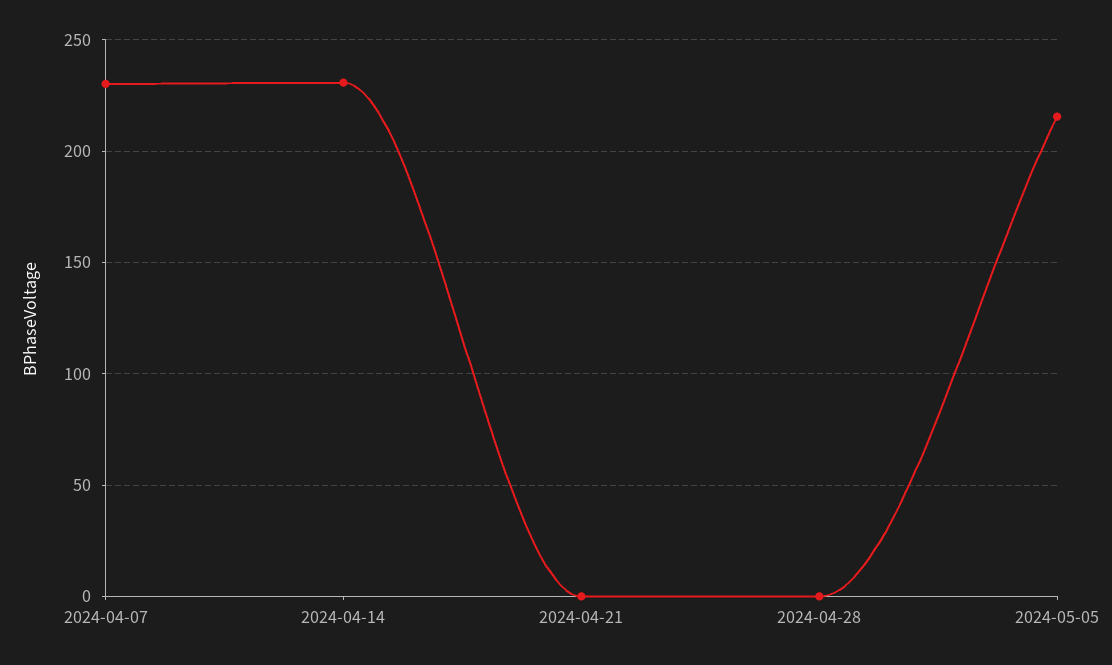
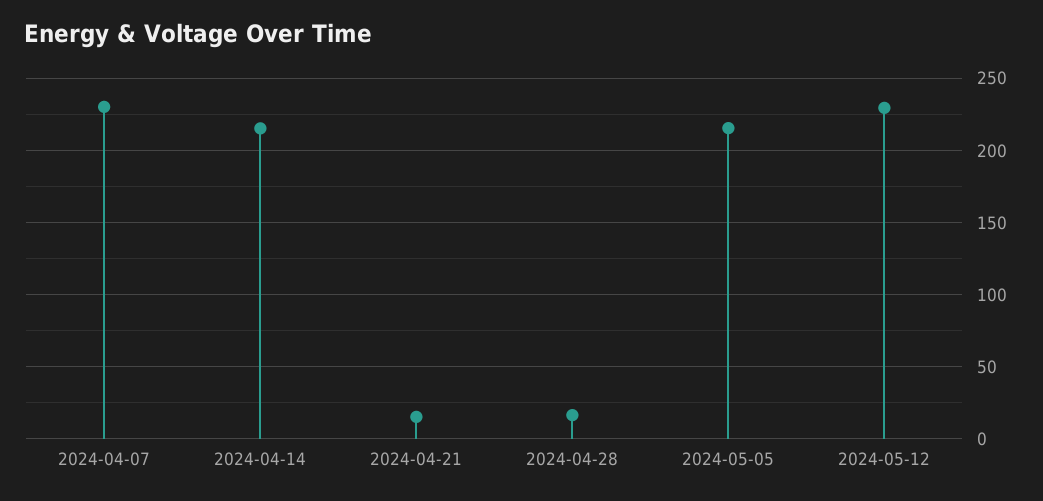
2024-04-14: 230 -> 215
2024-04-21: 0 -> 15
2024-04-28: 0 -> 15
2024-05-12: none -> 230

